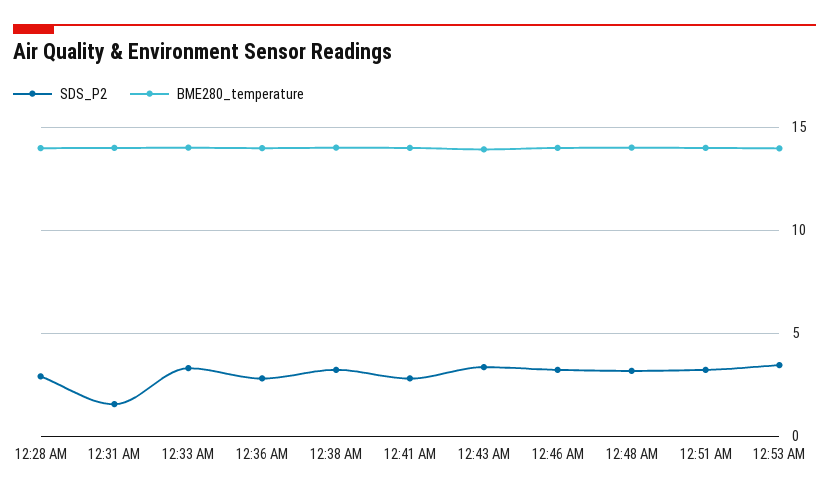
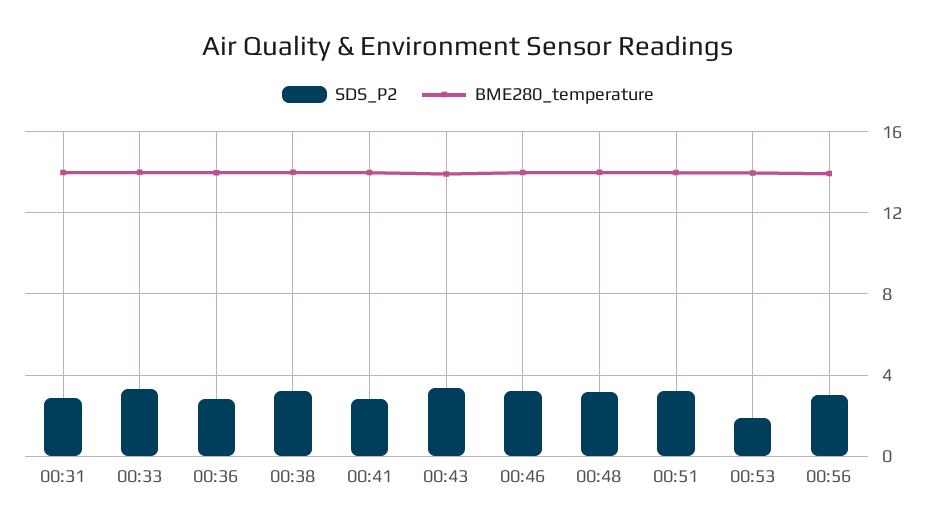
SDS_P2, 12:28 AM: 3 -> none
BME280_temperature, 12:28 AM: 14 -> none
SDS_P2, 12:31 AM: 1.5 -> 3
SDS_P2, 12:53 AM: 3.5 -> 2
SDS_P2, 00:56: none -> 3
BME280_temperature, 00:56: none -> 14

